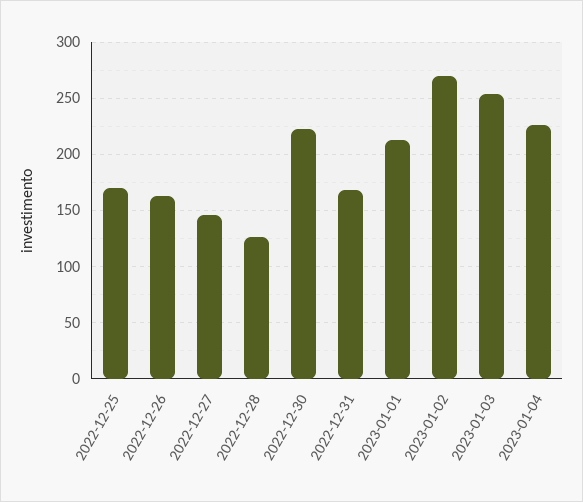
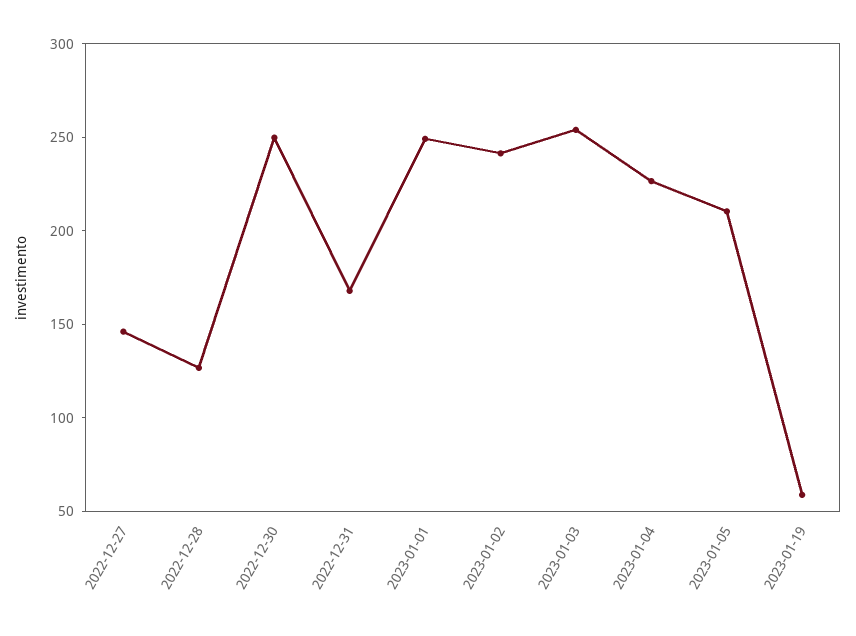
2022-12-25: 170 -> none
2022-12-26: 160 -> none
2022-12-30: 220 -> 250
2023-01-01: 210 -> 250
2023-01-02: 270 -> 240
2023-01-05: none -> 210
2023-01-19: none -> 60

